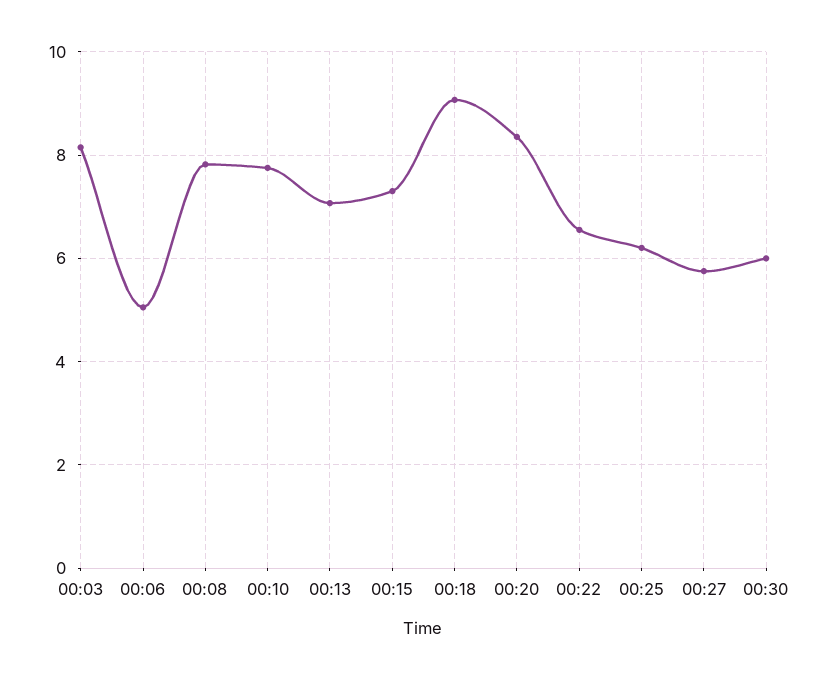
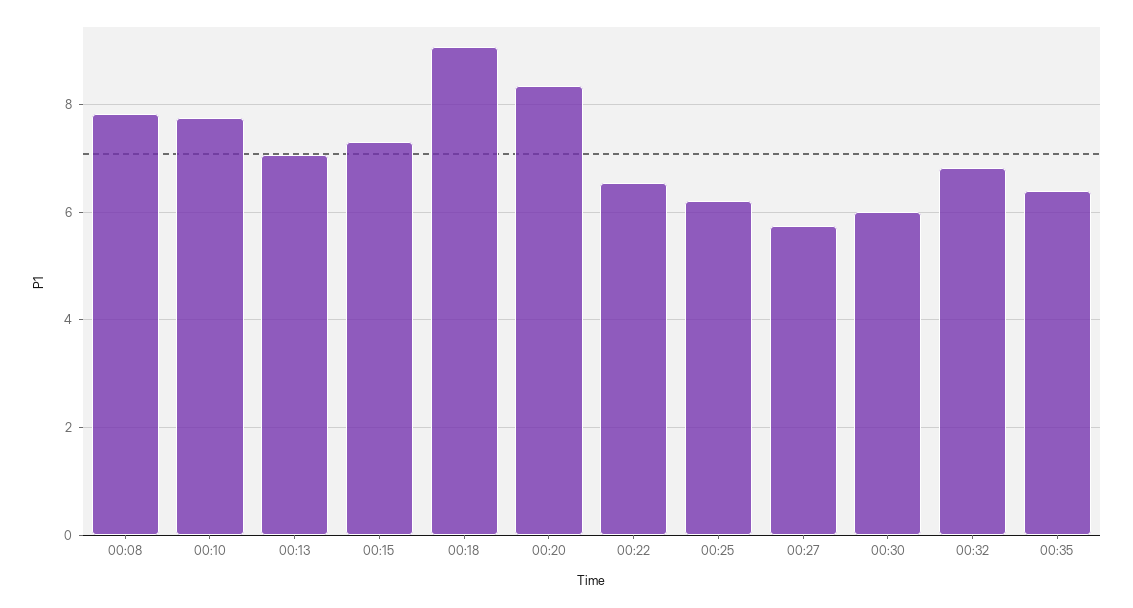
00:03: 8.2 -> none
00:06: 5 -> none
00:32: none -> 6.8
00:35: none -> 6.4

